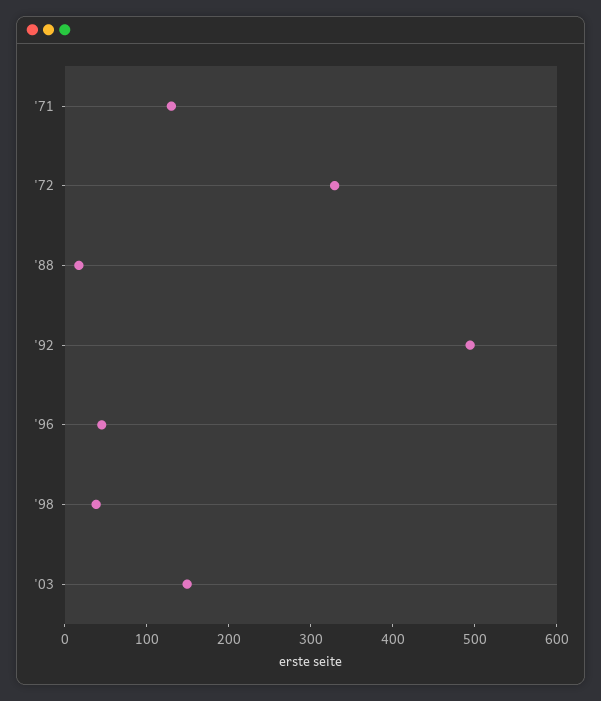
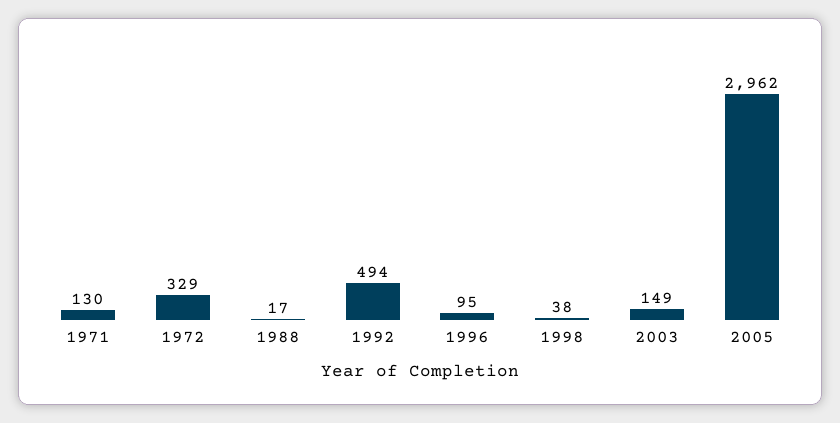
'96: 40 -> 95
2005: none -> 2962

